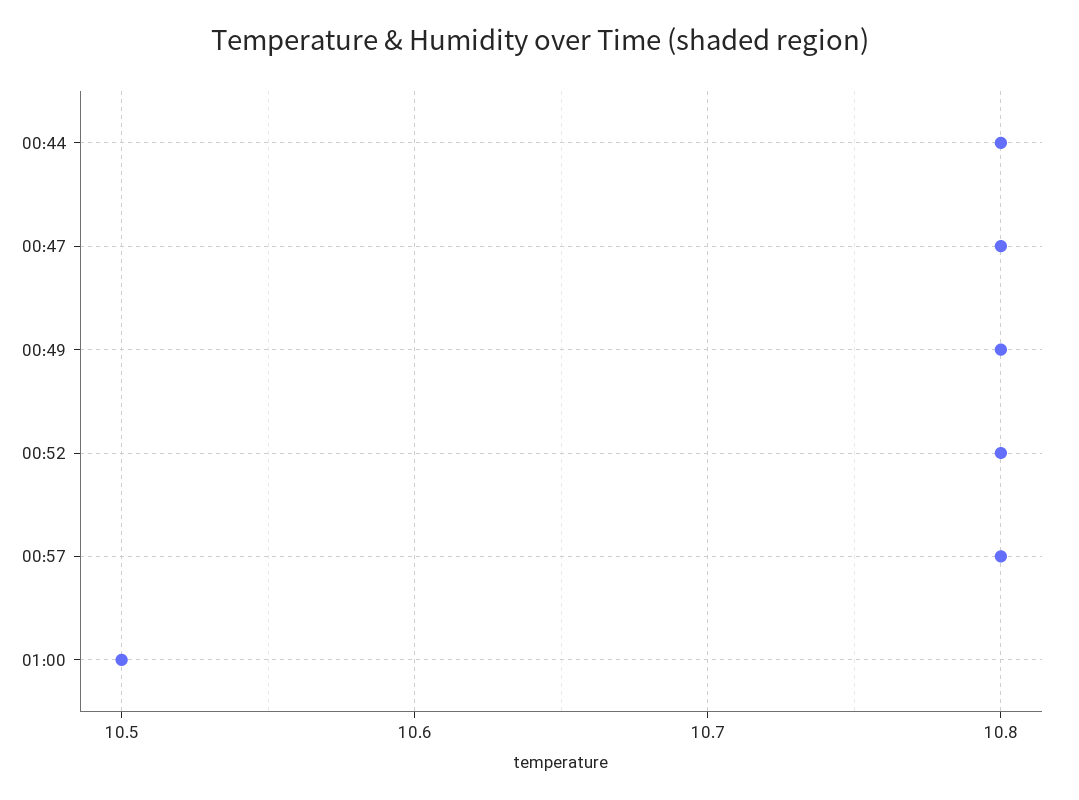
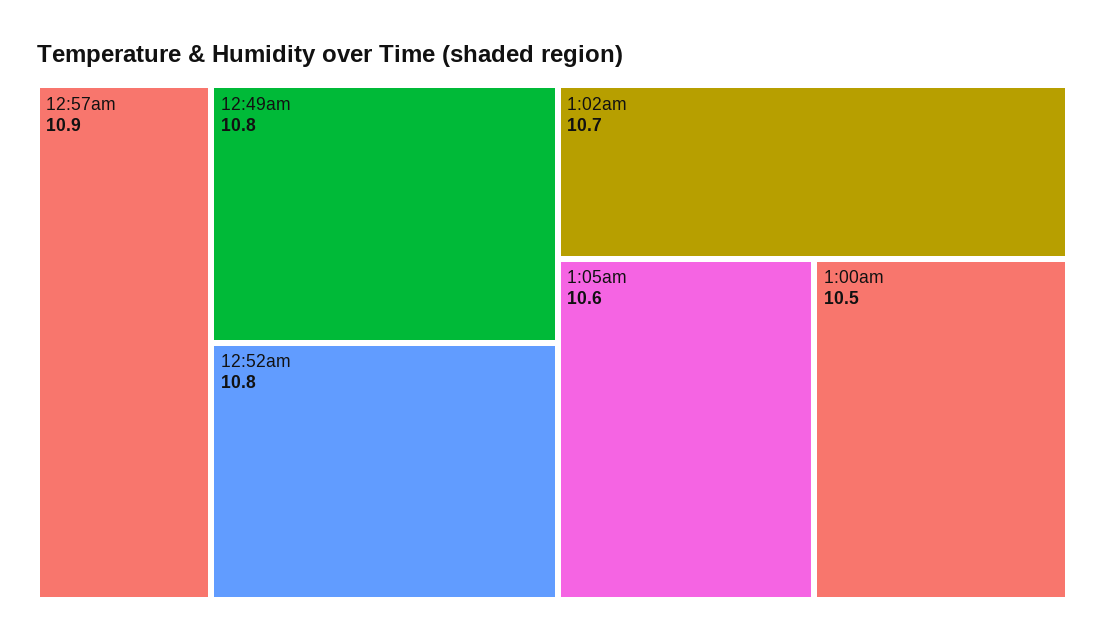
00:44: 10.8 -> none
00:47: 10.8 -> none
00:57: 10.8 -> 10.9
1:02am: none -> 10.7
1:05am: none -> 10.6

